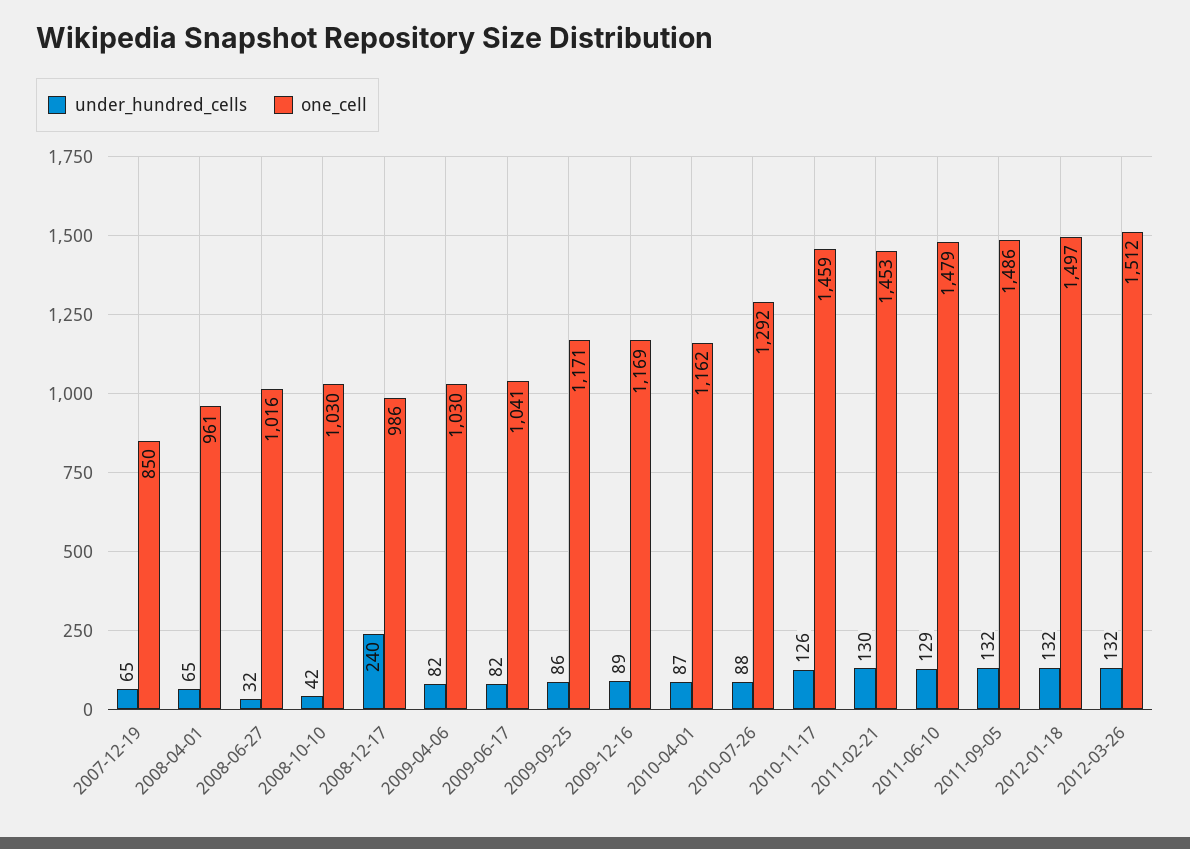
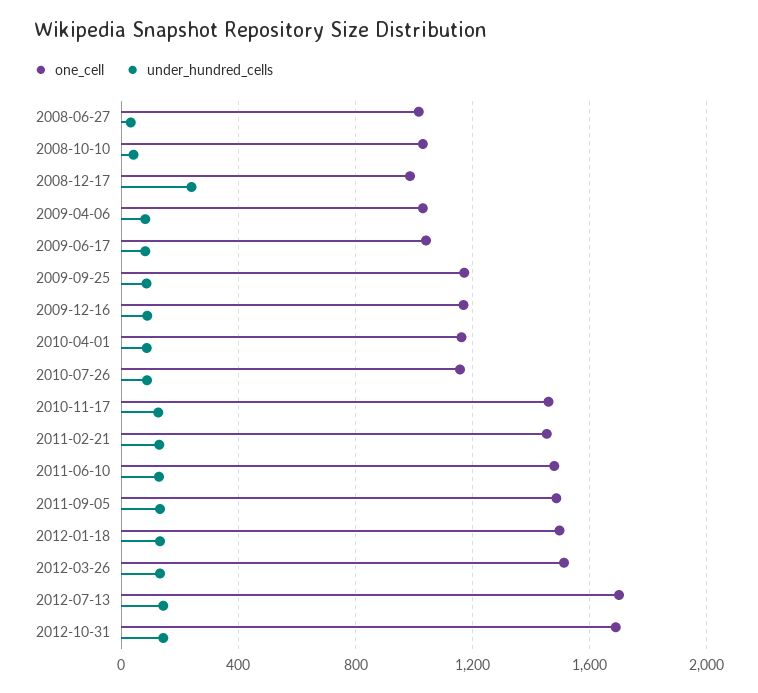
under_hundred_cells, 2007-12-19: 65 -> none
one_cell, 2007-12-19: 850 -> none
under_hundred_cells, 2008-04-01: 65 -> none
one_cell, 2008-04-01: 961 -> none
one_cell, 2010-07-26: 1292 -> 1150
one_cell, 2012-07-13: none -> 1700
under_hundred_cells, 2012-07-13: none -> 150
one_cell, 2012-10-31: none -> 1700
under_hundred_cells, 2012-10-31: none -> 150

